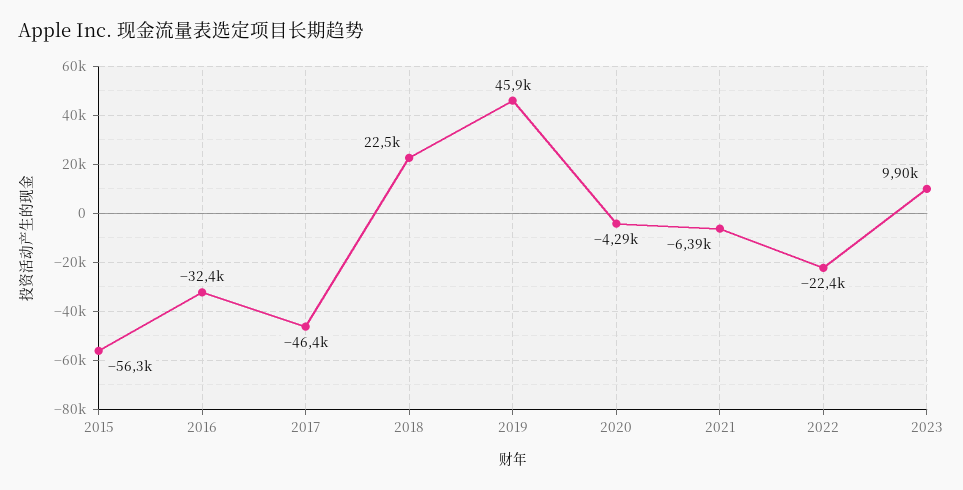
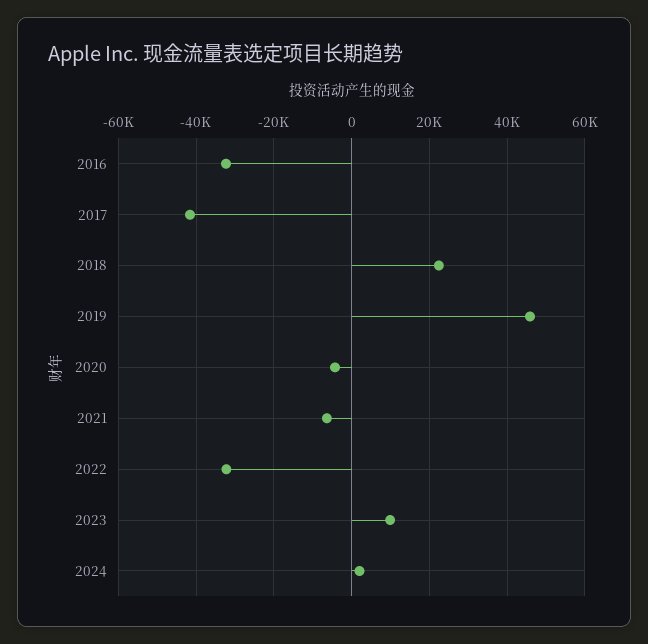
2015: -56300 -> none
2017: -46400 -> -42000
2022: -22400 -> -32000
2024: none -> 2000

